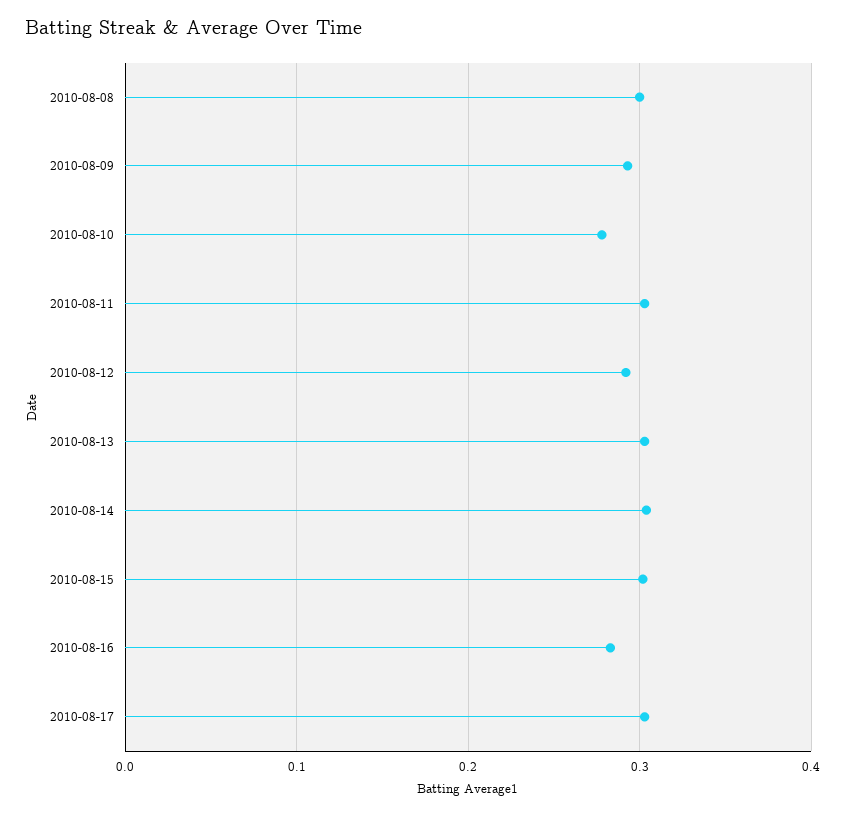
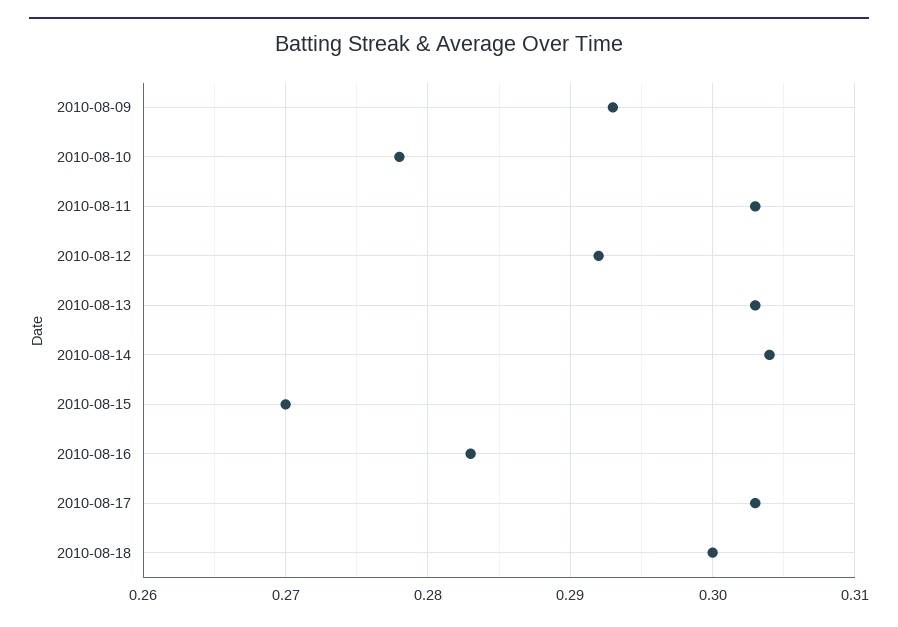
2010-08-08: 0.3 -> none
2010-08-15: 0.3 -> 0.27
2010-08-18: none -> 0.3

